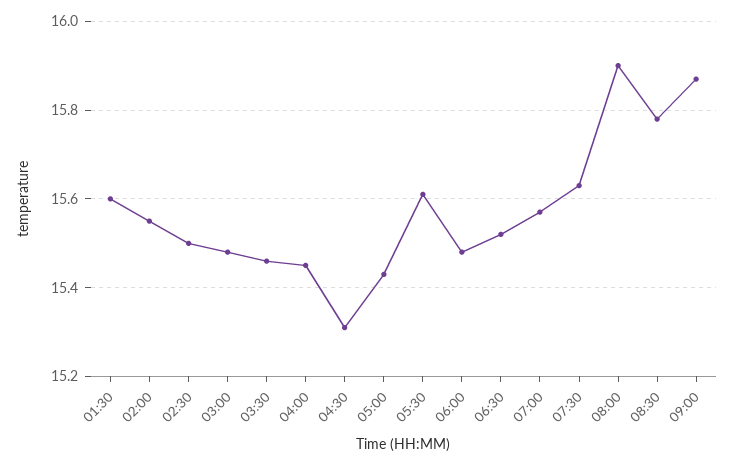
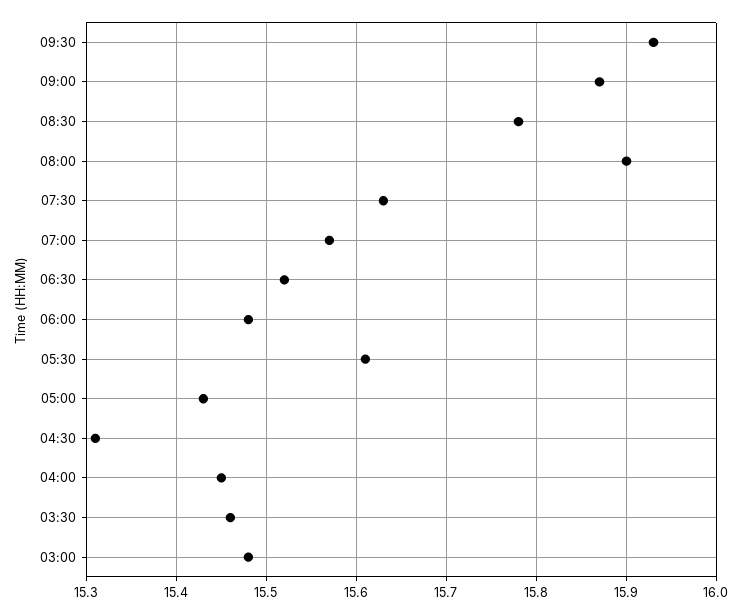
01:30: 15.6 -> none
02:00: 15.55 -> none
02:30: 15.5 -> none
09:30: none -> 15.93

